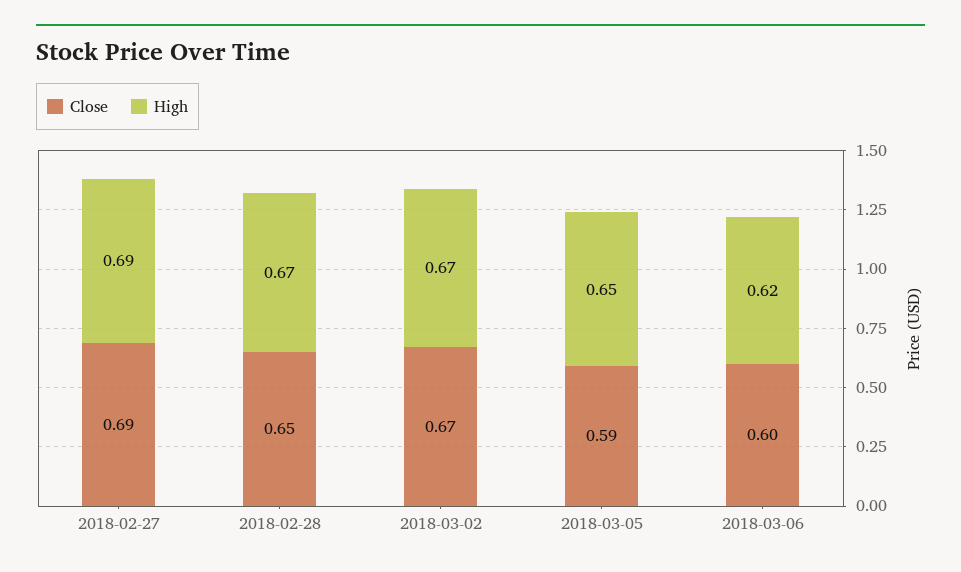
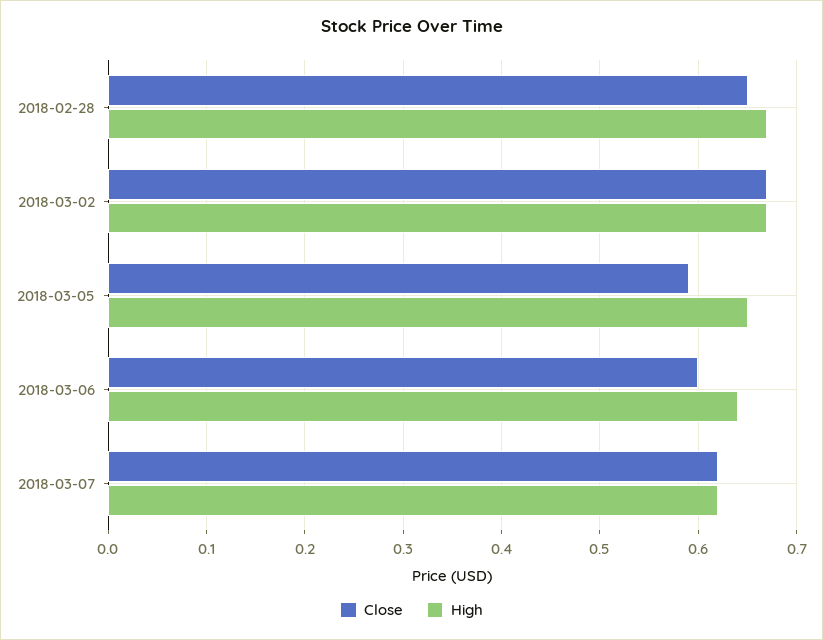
Close, 2018-02-27: 0.69 -> none
High, 2018-02-27: 0.69 -> none
High, 2018-03-06: 0.62 -> 0.64
Close, 2018-03-07: none -> 0.62
High, 2018-03-07: none -> 0.62

